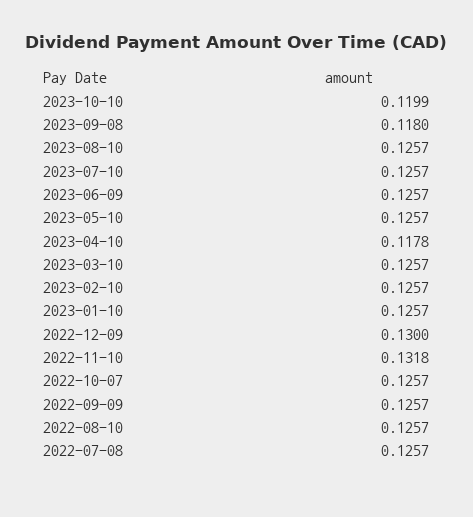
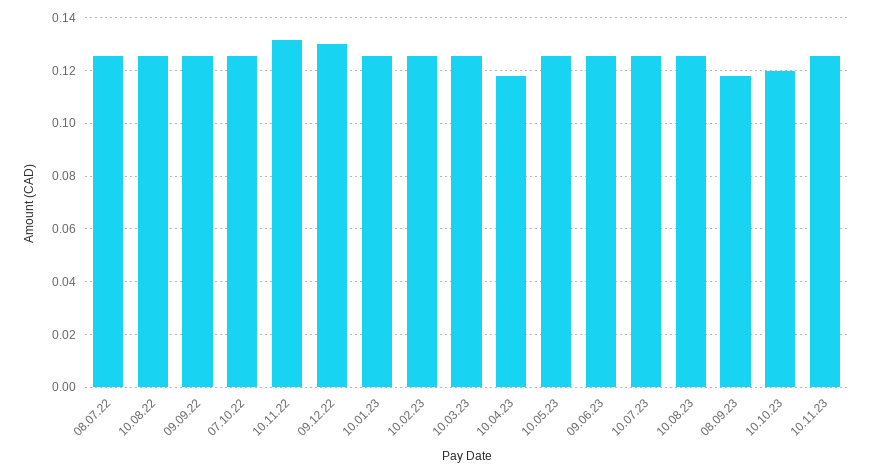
10.11.23: none -> 0.125

